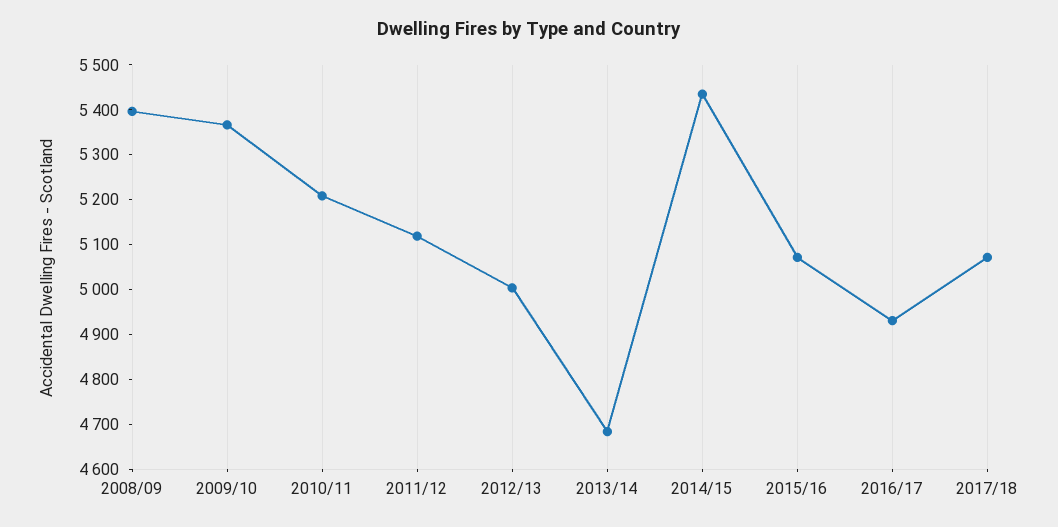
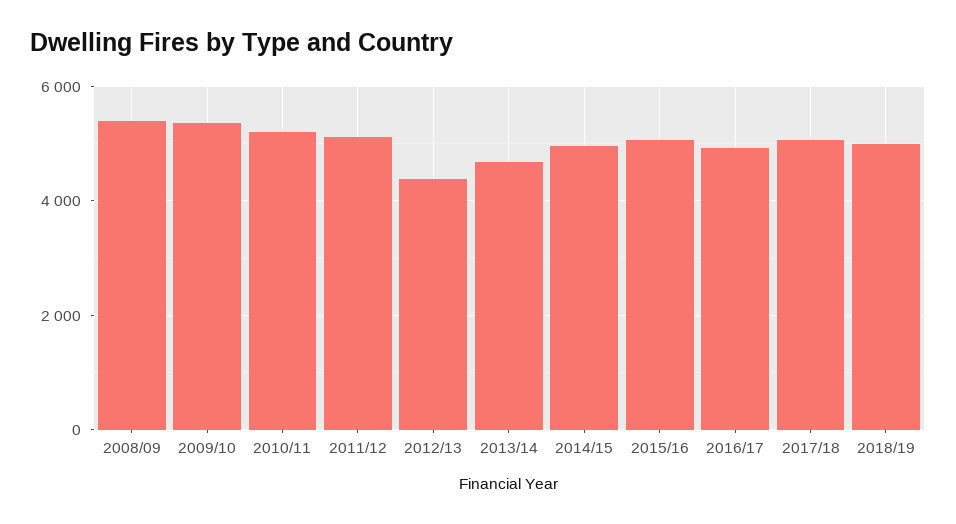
2012/13: 5000 -> 4400
2014/15: 5440 -> 5000
2018/19: none -> 5000

